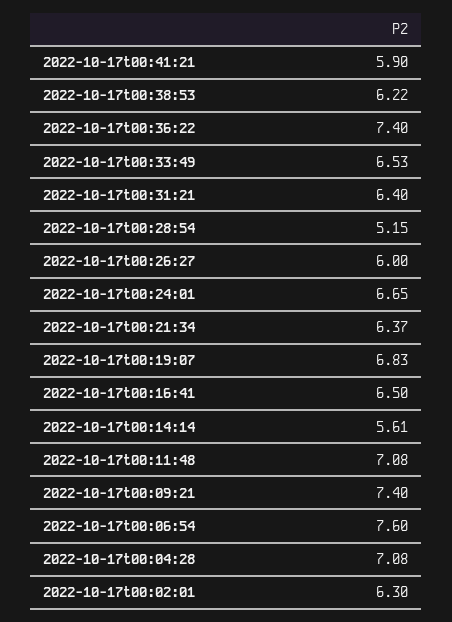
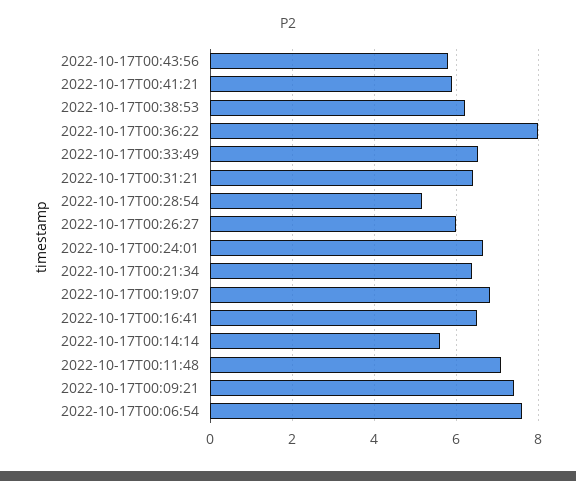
2022-10-17t00:36:22: 7.4 -> 8
2022-10-17t00:04:28: 7.08 -> none
2022-10-17t00:02:01: 6.3 -> none
2022-10-17T00:43:56: none -> 5.8

